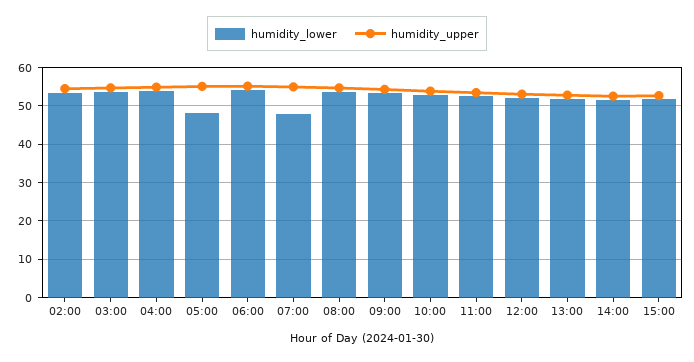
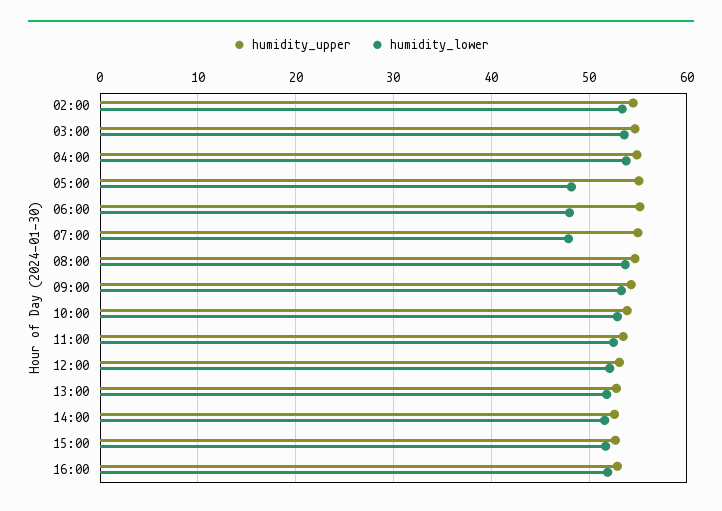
humidity_lower, 06:00: 54 -> 48
humidity_upper, 16:00: none -> 53
humidity_lower, 16:00: none -> 52

